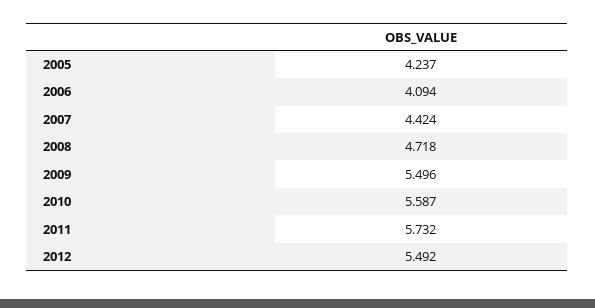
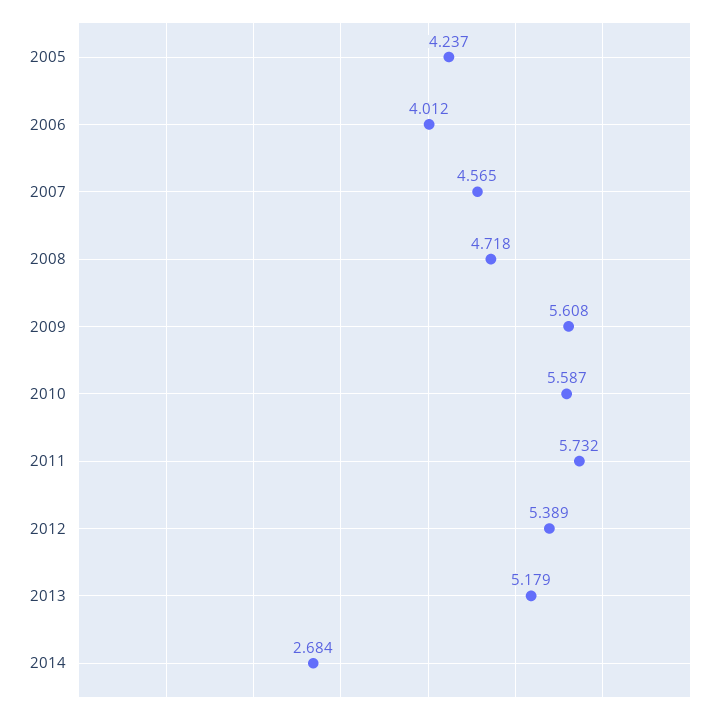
2006: 4.094 -> 4.012
2007: 4.424 -> 4.565
2009: 5.496 -> 5.608
2012: 5.492 -> 5.389
2013: none -> 5.179
2014: none -> 2.684

